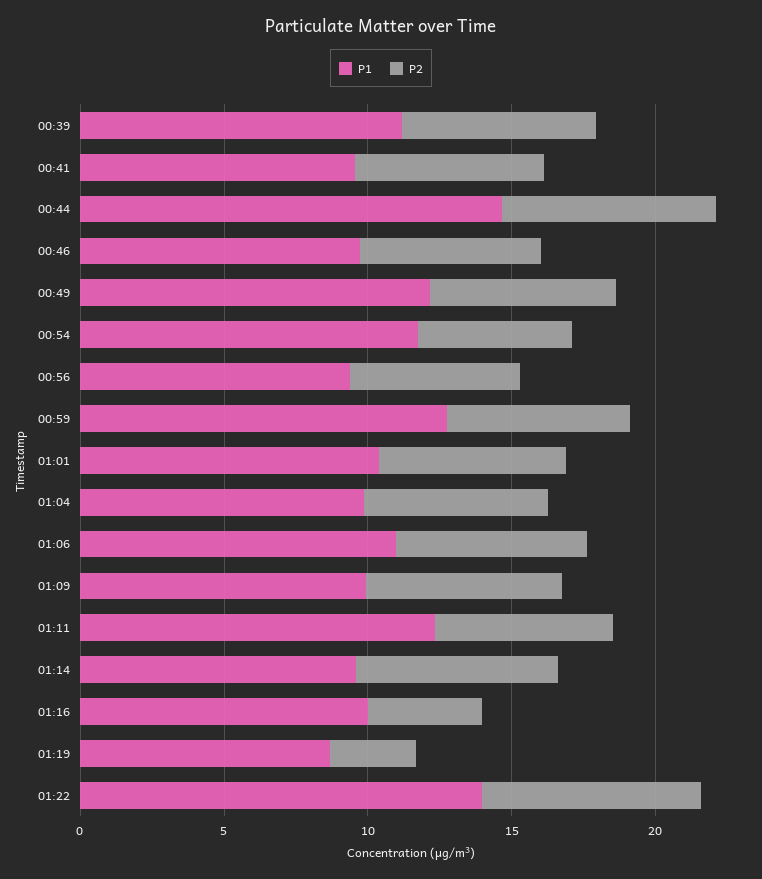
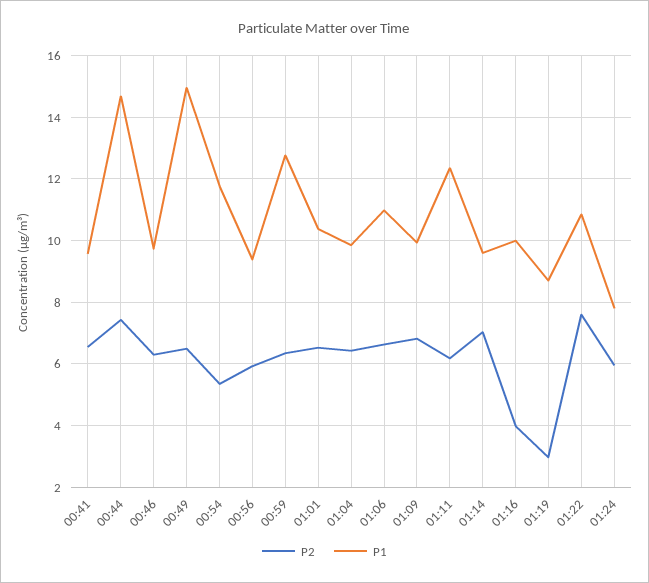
P1, 00:39: 11 -> none
P2, 00:39: 7 -> none
P1, 00:49: 12 -> 15
P1, 01:22: 14 -> 10.8
P2, 01:24: none -> 6
P1, 01:24: none -> 7.8

